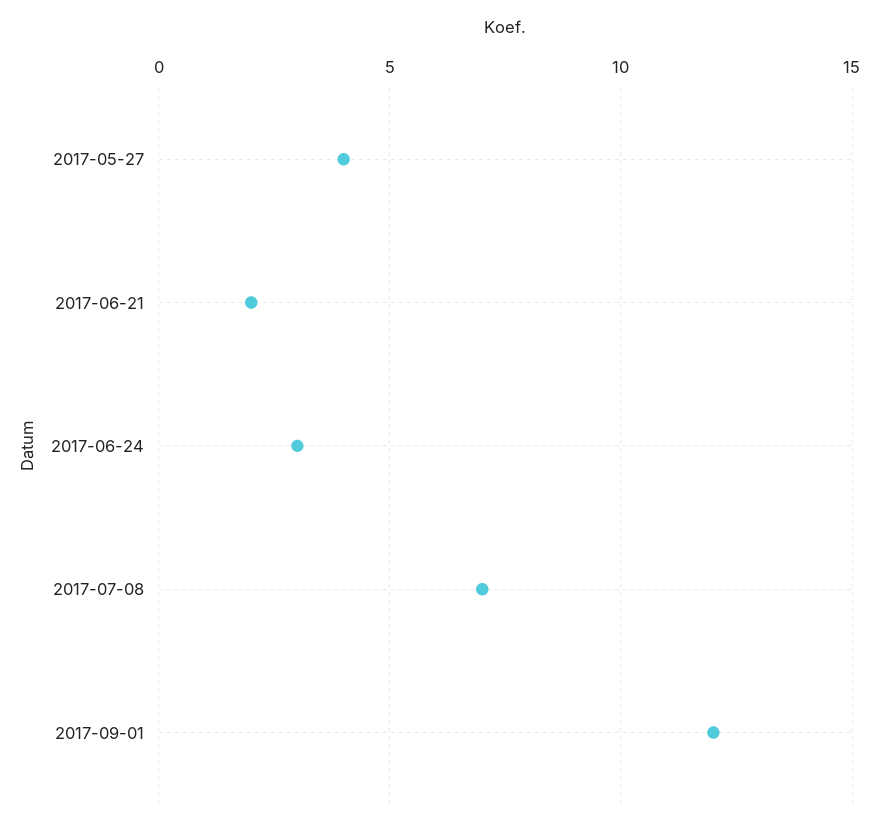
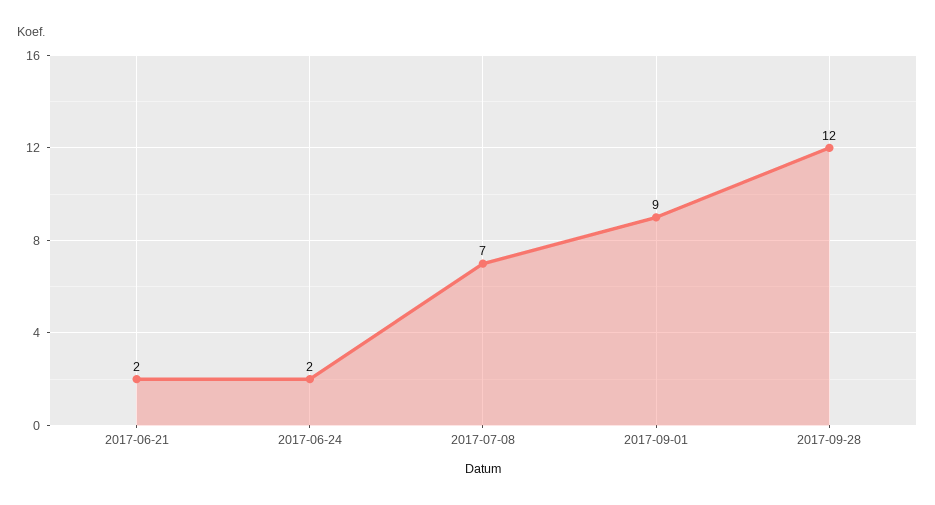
2017-05-27: 4 -> none
2017-06-24: 3 -> 2
2017-09-01: 12 -> 9
2017-09-28: none -> 12

